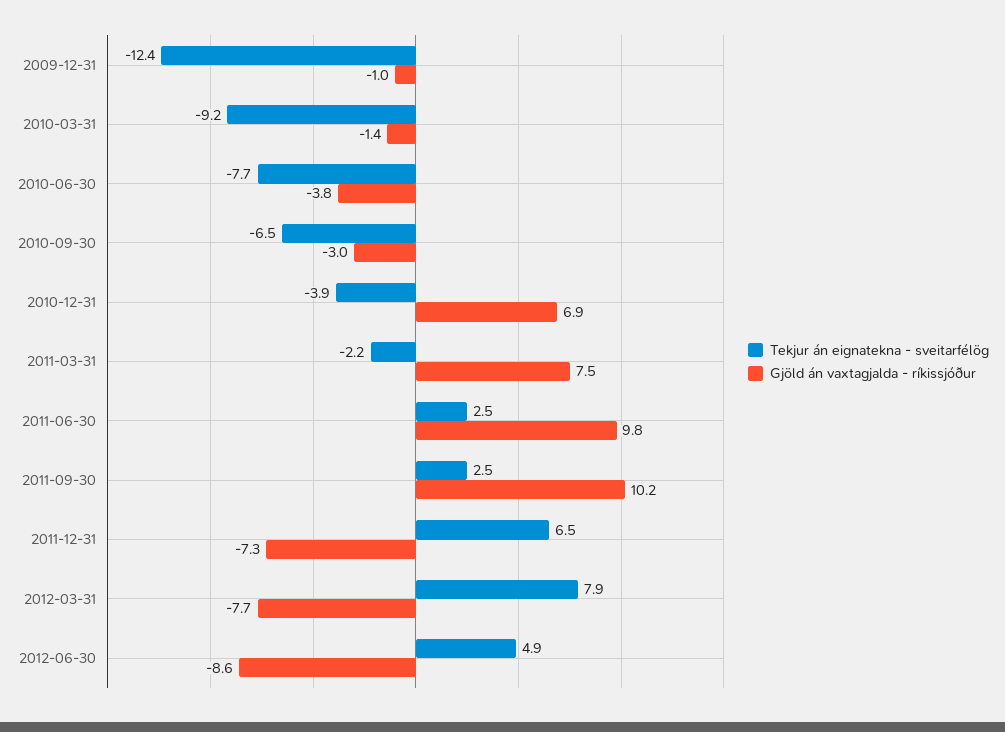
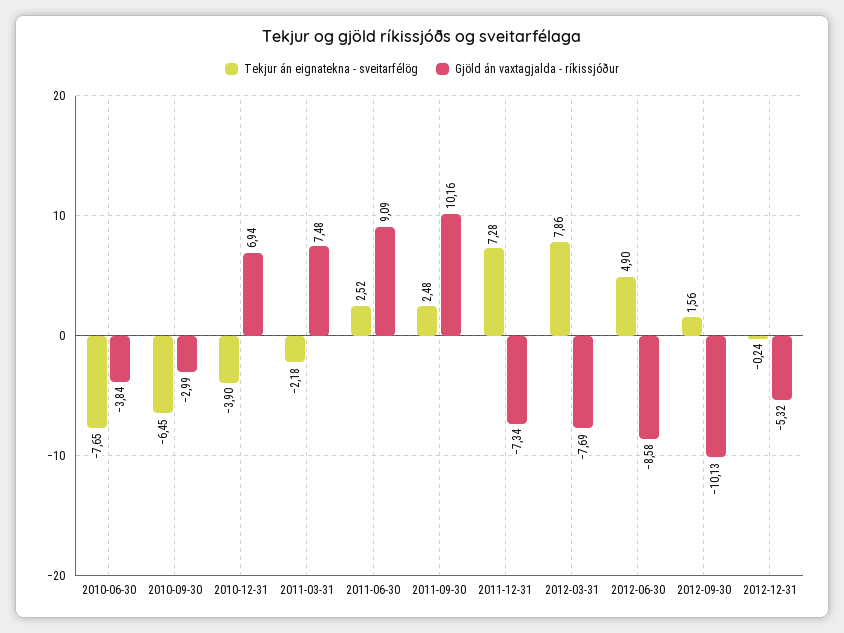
Tekjur án eignatekna - sveitarfélög, 2009-12-31: -12.4 -> none
Gjöld án vaxtagjalda - ríkissjóður, 2009-12-31: -1 -> none
Tekjur án eignatekna - sveitarfélög, 2010-03-31: -9.2 -> none
Gjöld án vaxtagjalda - ríkissjóður, 2010-03-31: -1.4 -> none
Gjöld án vaxtagjalda - ríkissjóður, 2011-06-30: 9.8 -> 9.09
Tekjur án eignatekna - sveitarfélög, 2011-12-31: 6.5 -> 7.28
Tekjur án eignatekna - sveitarfélög, 2012-09-30: none -> 1.56
Gjöld án vaxtagjalda - ríkissjóður, 2012-09-30: none -> -10.13
Tekjur án eignatekna - sveitarfélög, 2012-12-31: none -> -0.24
Gjöld án vaxtagjalda - ríkissjóður, 2012-12-31: none -> -5.32

